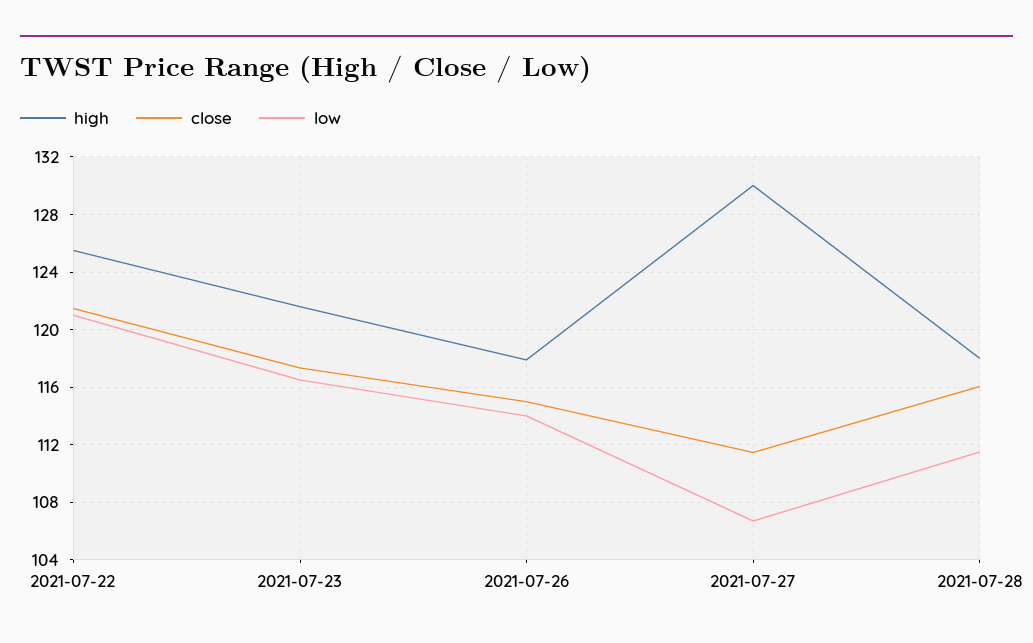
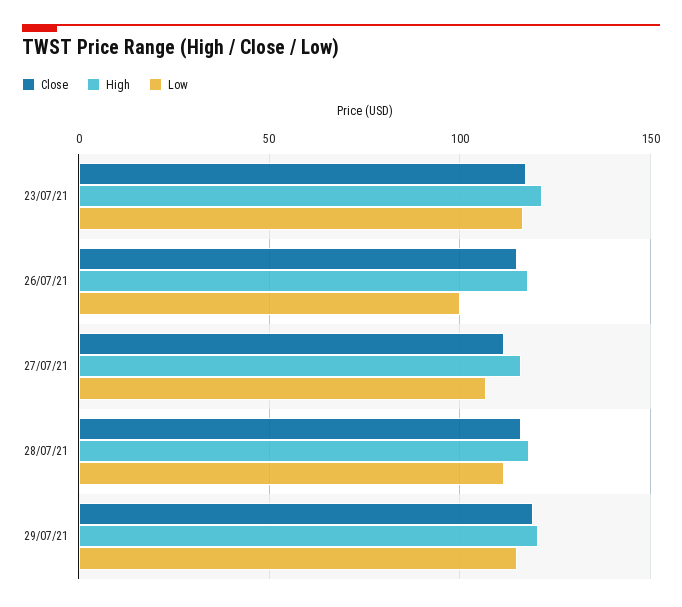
high, 2021-07-22: 125.5 -> none
close, 2021-07-22: 121.5 -> none
low, 2021-07-22: 121 -> none
low, 2021-07-26: 114 -> 100
high, 2021-07-27: 130 -> 115
close, 29/07/21: none -> 120
high, 29/07/21: none -> 120
low, 29/07/21: none -> 115

